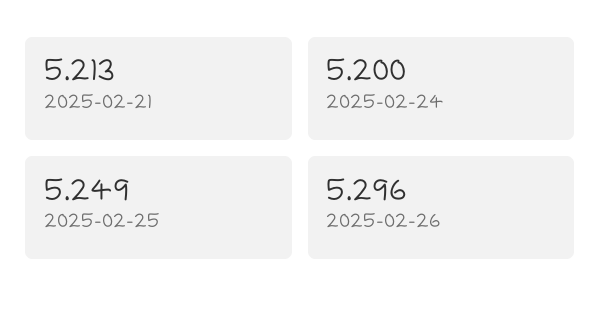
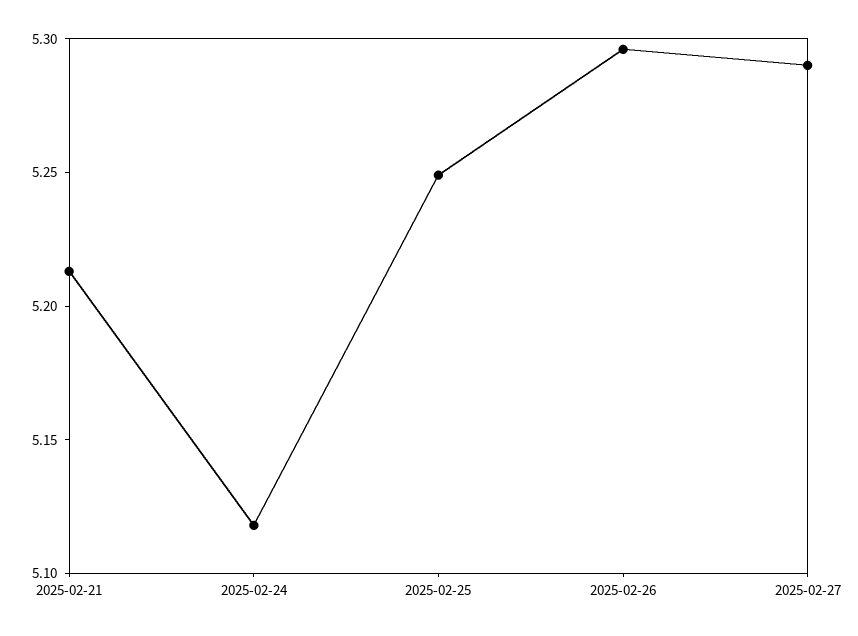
2025-02-24: 5.2 -> 5.12
2025-02-27: none -> 5.29

